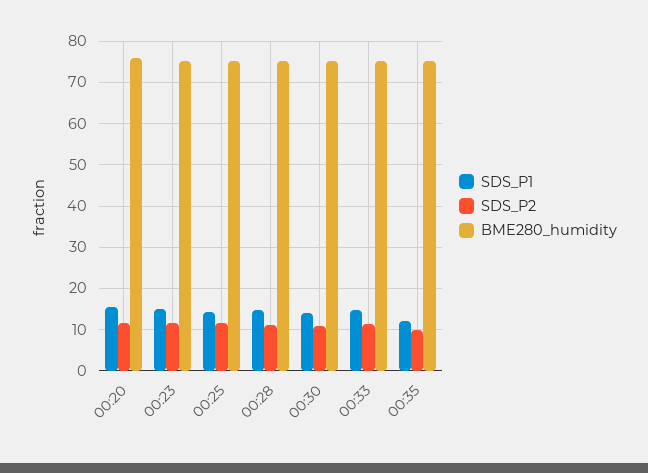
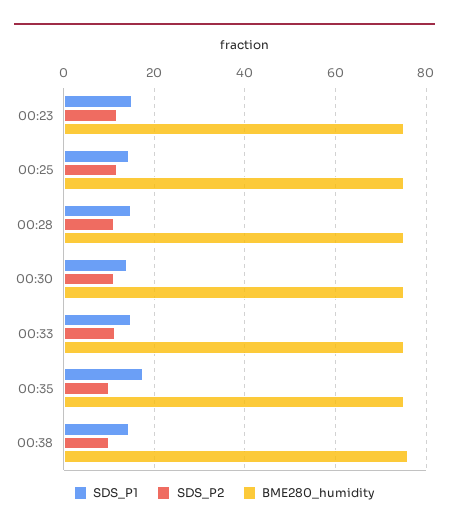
SDS_P1, 00:20: 16 -> none
SDS_P2, 00:20: 12 -> none
BME280_humidity, 00:20: 76 -> none
SDS_P1, 00:35: 12 -> 18
SDS_P1, 00:38: none -> 14
SDS_P2, 00:38: none -> 10
BME280_humidity, 00:38: none -> 76

